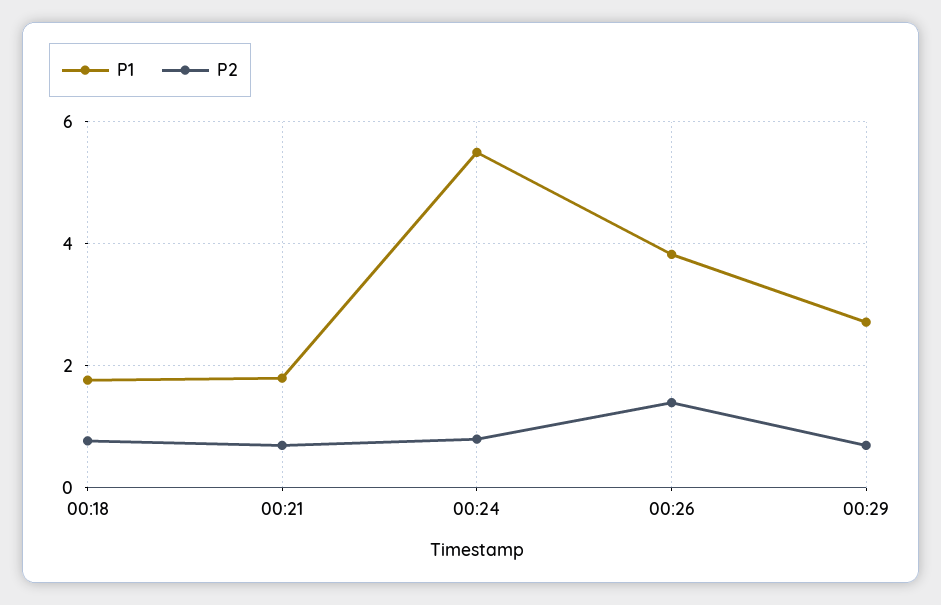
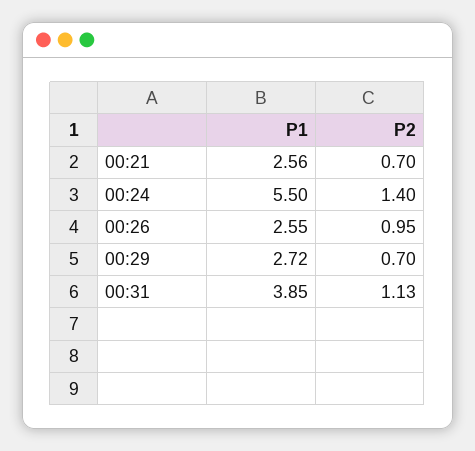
P1, 00:18: 1.8 -> none
P2, 00:18: 0.8 -> none
P1, 00:21: 1.8 -> 2.56
P2, 00:24: 0.8 -> 1.4
P1, 00:26: 3.8 -> 2.55
P2, 00:26: 1.4 -> 0.95
P1, 00:31: none -> 3.85
P2, 00:31: none -> 1.13

